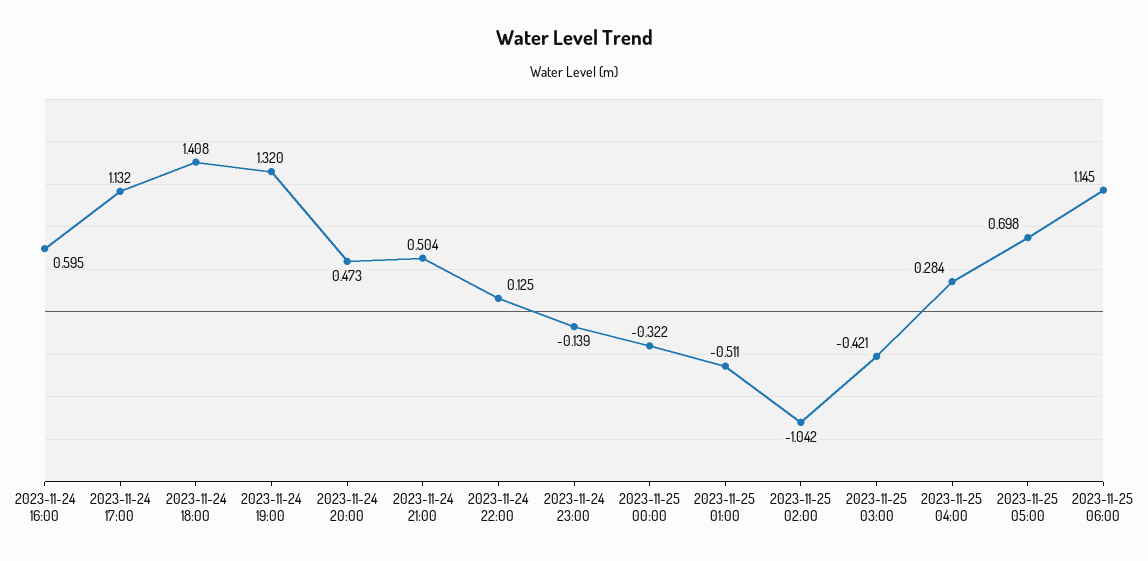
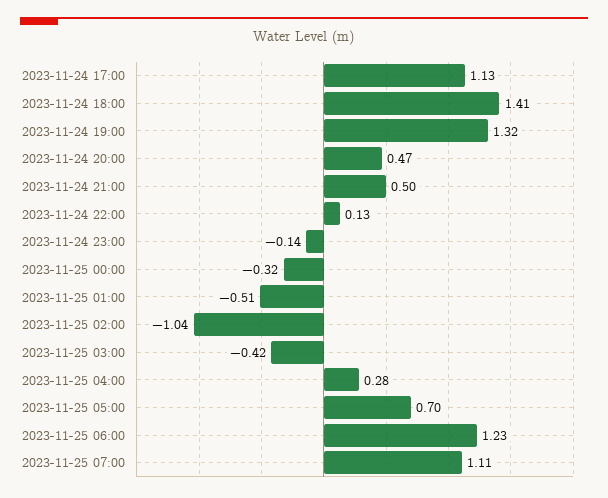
2023-11-24 16:00: 0.595 -> none
2023-11-25 06:00: 1.145 -> 1.23
2023-11-25 07:00: none -> 1.11

